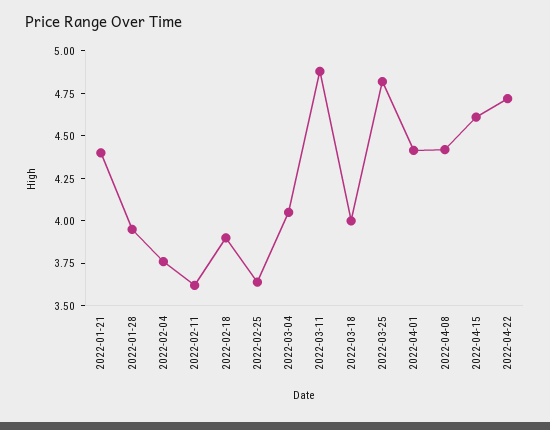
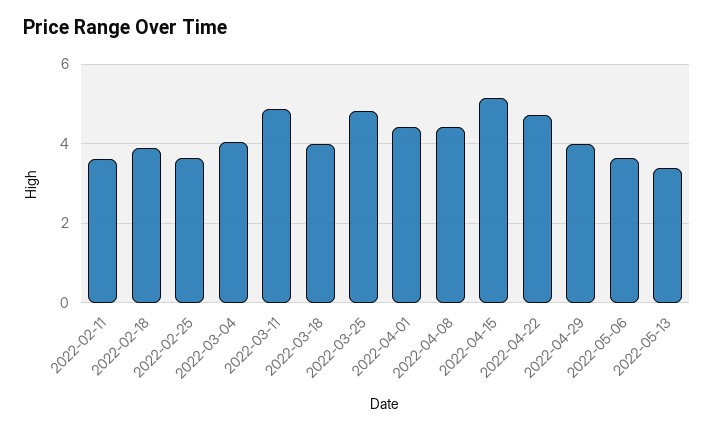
2022-01-21: 4.4 -> none
2022-01-28: 3.95 -> none
2022-02-04: 3.75 -> none
2022-04-15: 4.6 -> 5.2
2022-04-29: none -> 4
2022-05-06: none -> 3.6
2022-05-13: none -> 3.4

